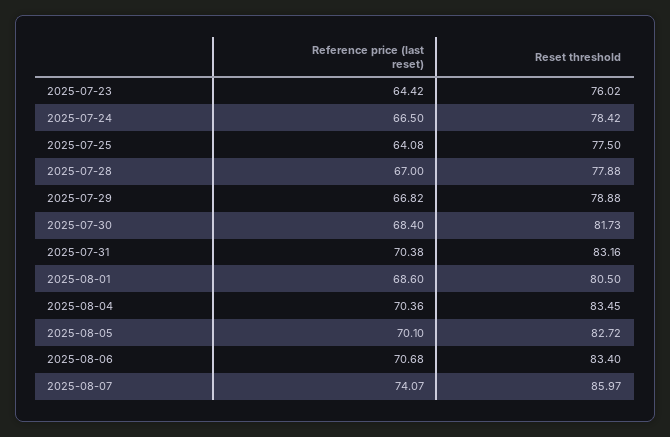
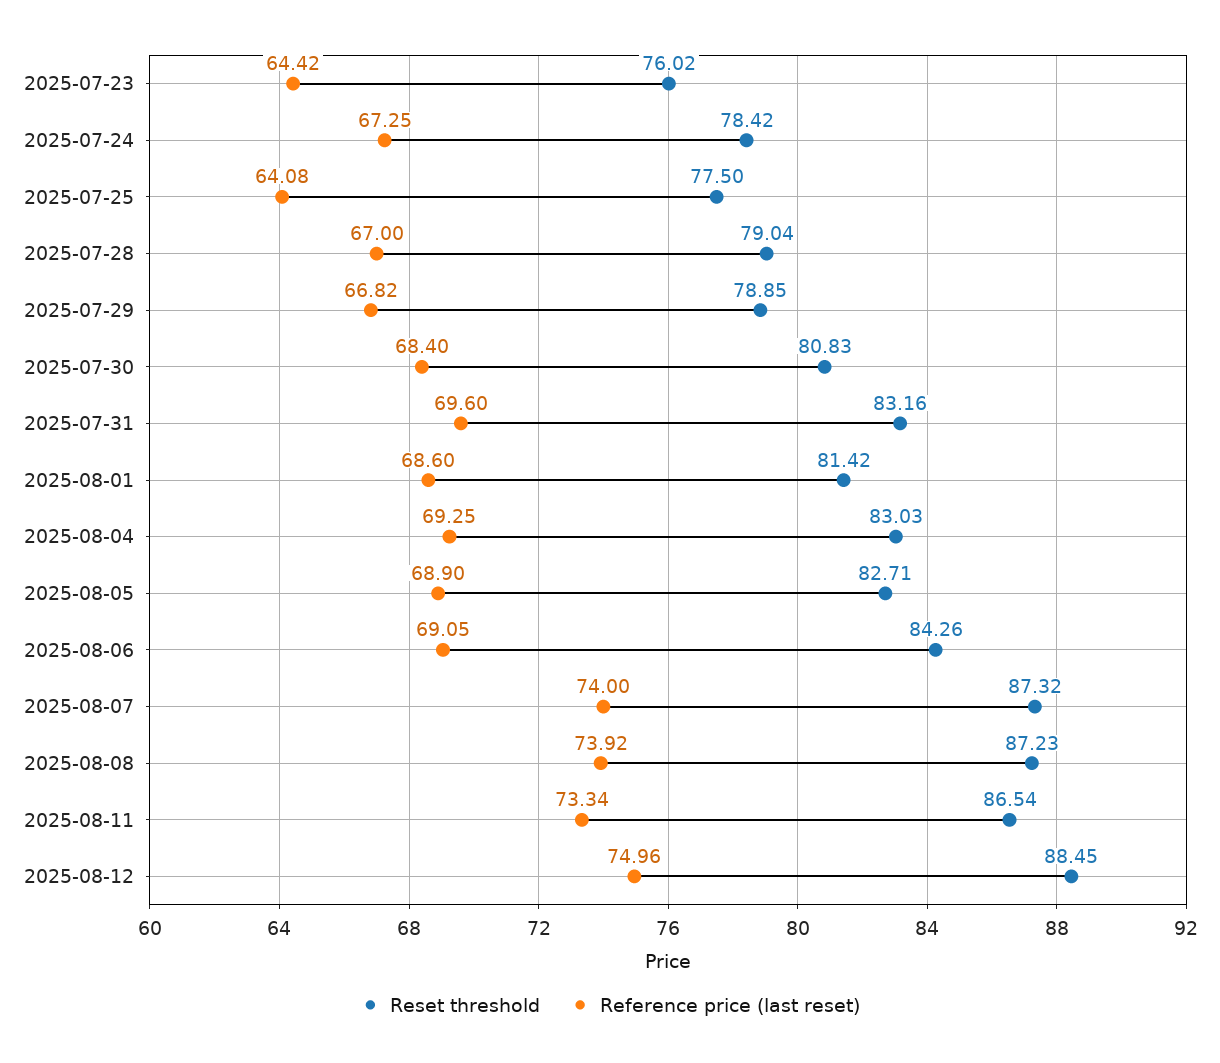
Reference price (last reset), 2025-07-24: 66.5 -> 67.25
Reset threshold, 2025-07-28: 77.88 -> 79.04
Reset threshold, 2025-07-29: 78.88 -> 78.85
Reset threshold, 2025-07-30: 81.73 -> 80.83
Reference price (last reset), 2025-07-31: 70.38 -> 69.6
Reset threshold, 2025-08-01: 80.5 -> 81.42
Reference price (last reset), 2025-08-04: 70.36 -> 69.25
Reset threshold, 2025-08-04: 83.45 -> 83.03
Reference price (last reset), 2025-08-05: 70.1 -> 68.9
Reset threshold, 2025-08-05: 82.72 -> 82.71
Reference price (last reset), 2025-08-06: 70.68 -> 69.05
Reset threshold, 2025-08-06: 83.4 -> 84.26
Reference price (last reset), 2025-08-07: 74.07 -> 74
Reset threshold, 2025-08-07: 85.97 -> 87.32
Reset threshold, 2025-08-08: none -> 87.23
Reference price (last reset), 2025-08-08: none -> 73.92
Reset threshold, 2025-08-11: none -> 86.54
Reference price (last reset), 2025-08-11: none -> 73.34
Reset threshold, 2025-08-12: none -> 88.45
Reference price (last reset), 2025-08-12: none -> 74.96

